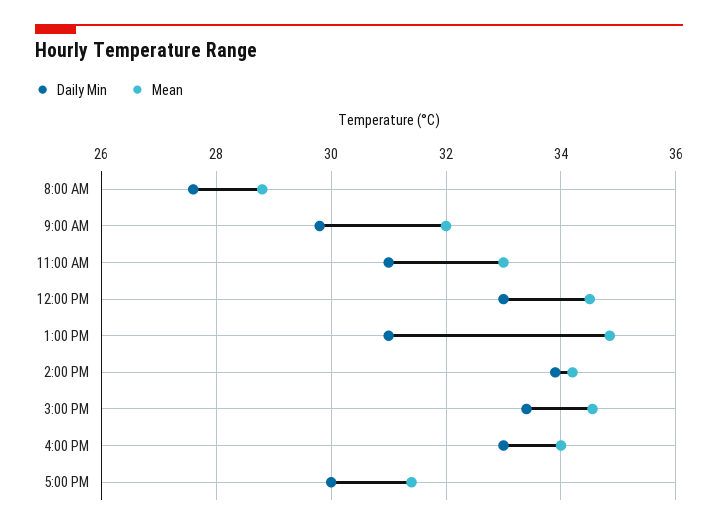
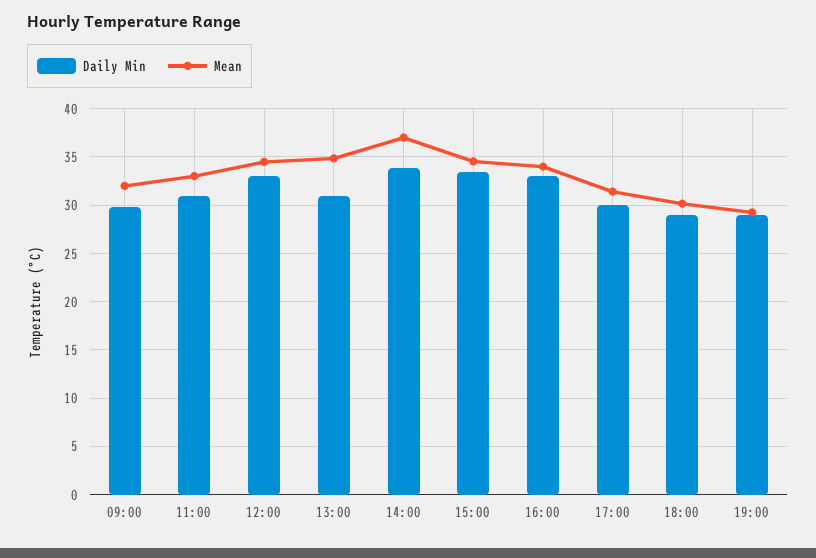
Daily Min, 8:00 AM: 27.6 -> none
Mean, 8:00 AM: 28.8 -> none
Mean, 2:00 PM: 34.2 -> 37
Daily Min, 18:00: none -> 29
Mean, 18:00: none -> 30
Daily Min, 19:00: none -> 29
Mean, 19:00: none -> 29

